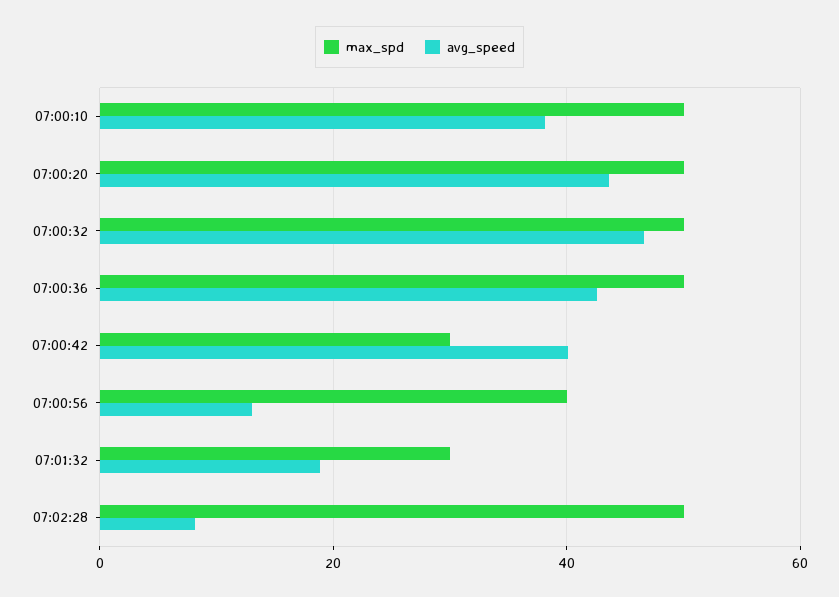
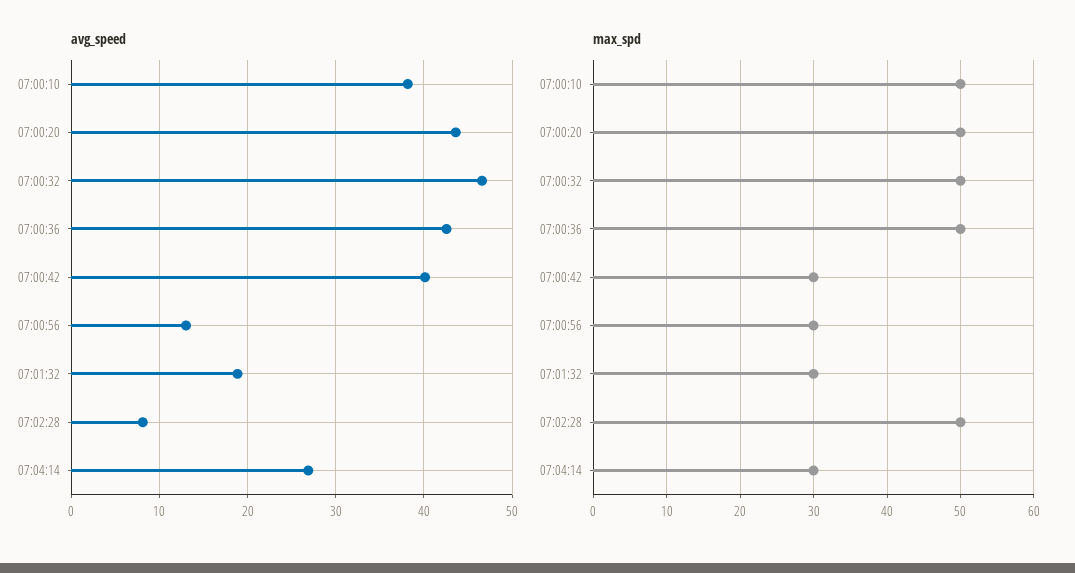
max_spd, 07:00:56: 40 -> 30
avg_speed, 07:04:14: none -> 27
max_spd, 07:04:14: none -> 30

